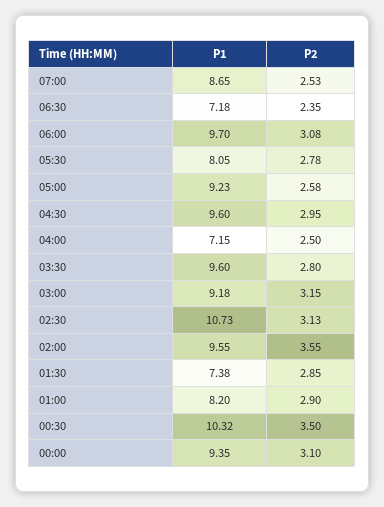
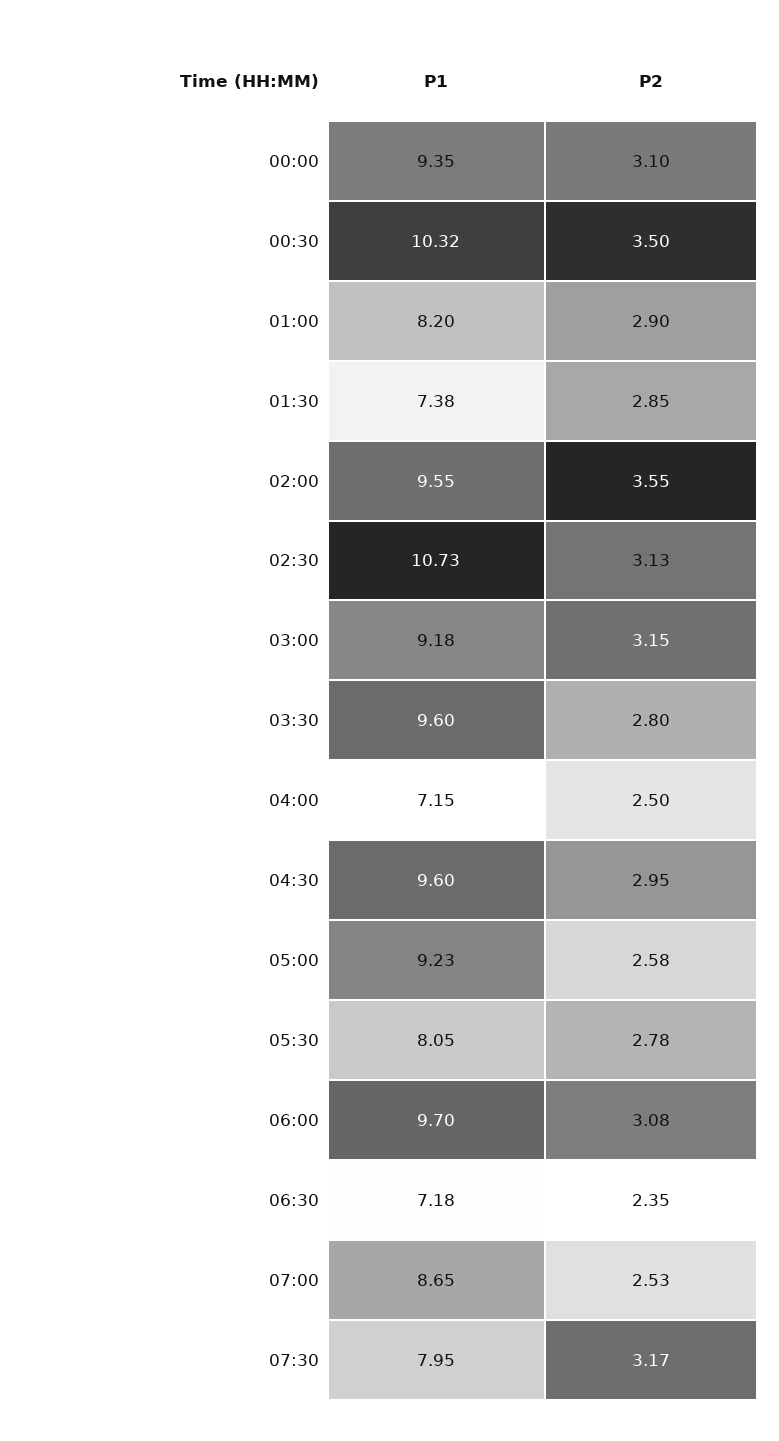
P1, 07:30: none -> 7.95
P2, 07:30: none -> 3.17

